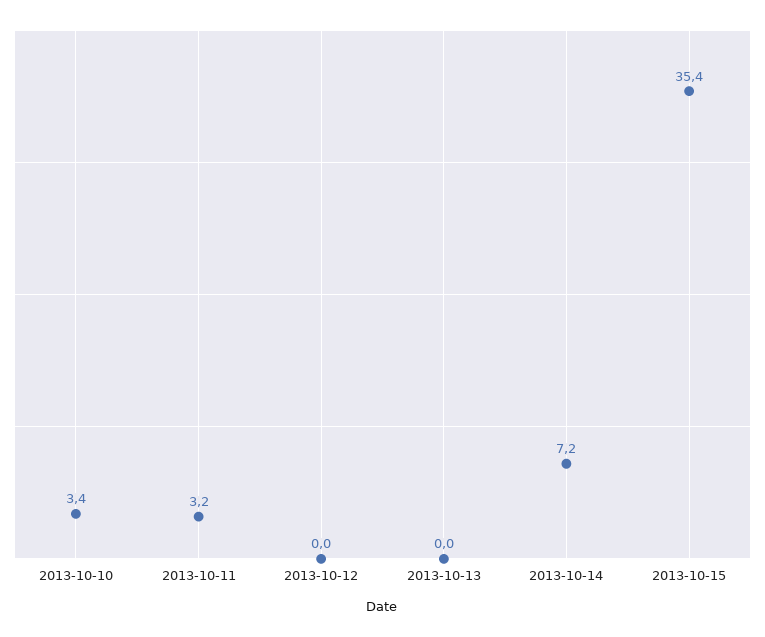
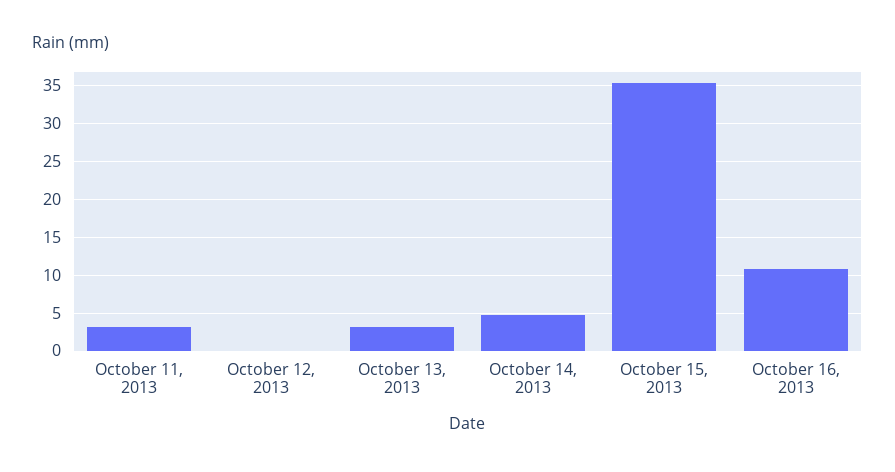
2013-10-10: 3.4 -> none
2013-10-13: 0 -> 3
2013-10-14: 7.2 -> 5
October 16, 2013: none -> 11

